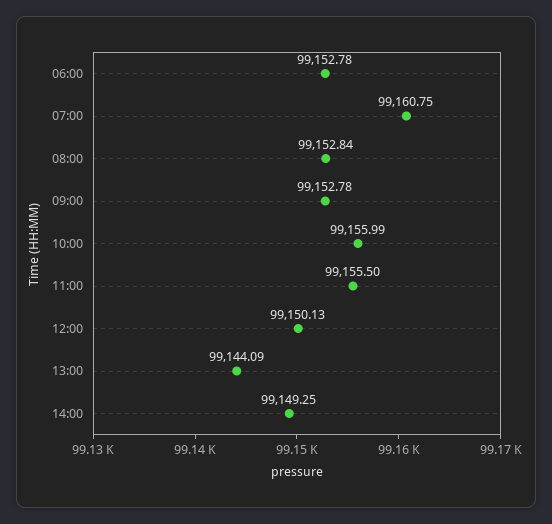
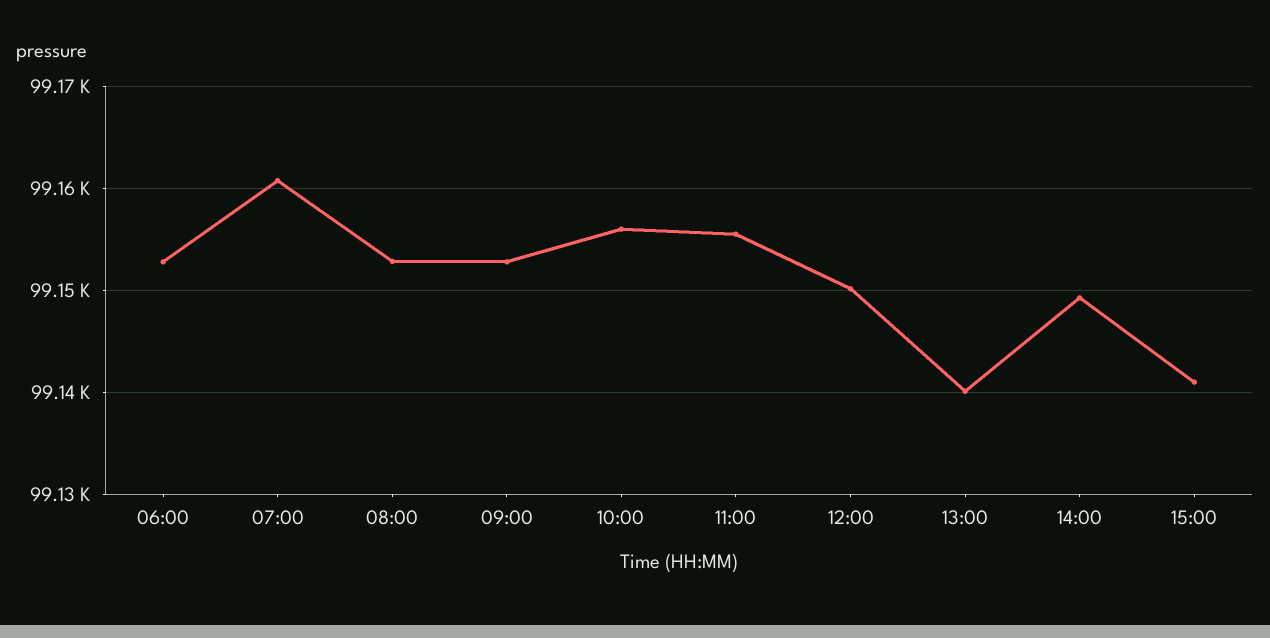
13:00: 99144.09 -> 99140
15:00: none -> 99141

